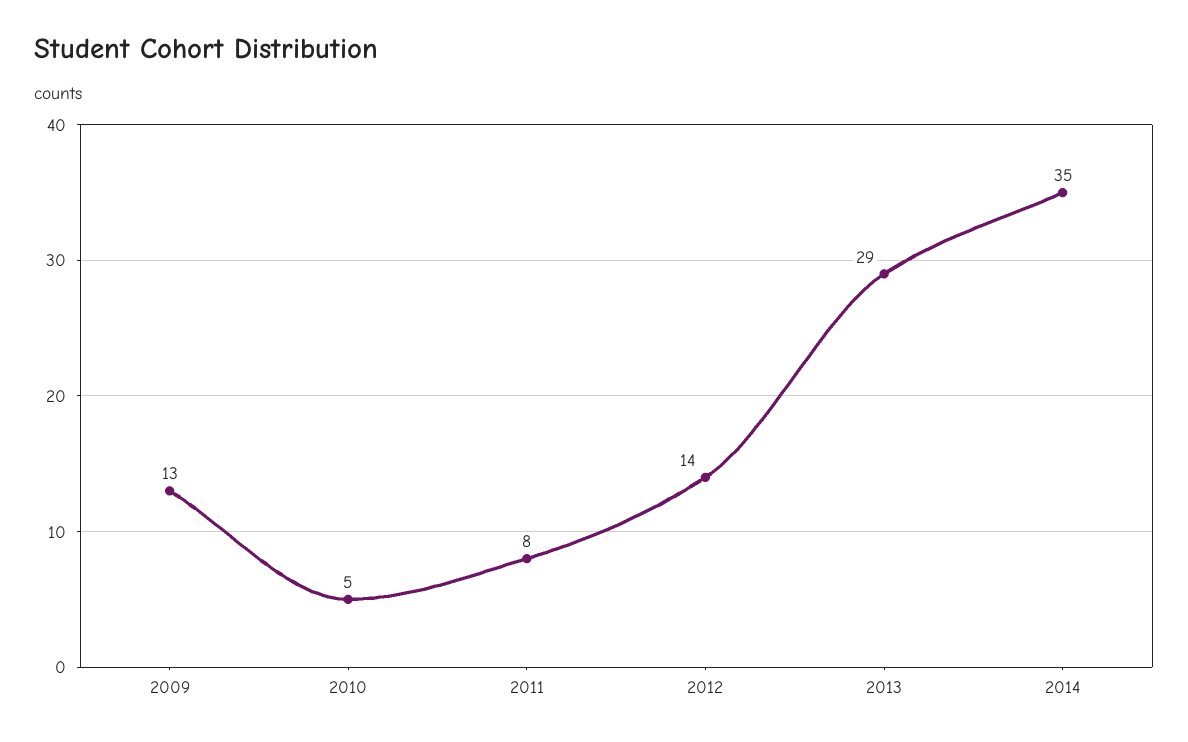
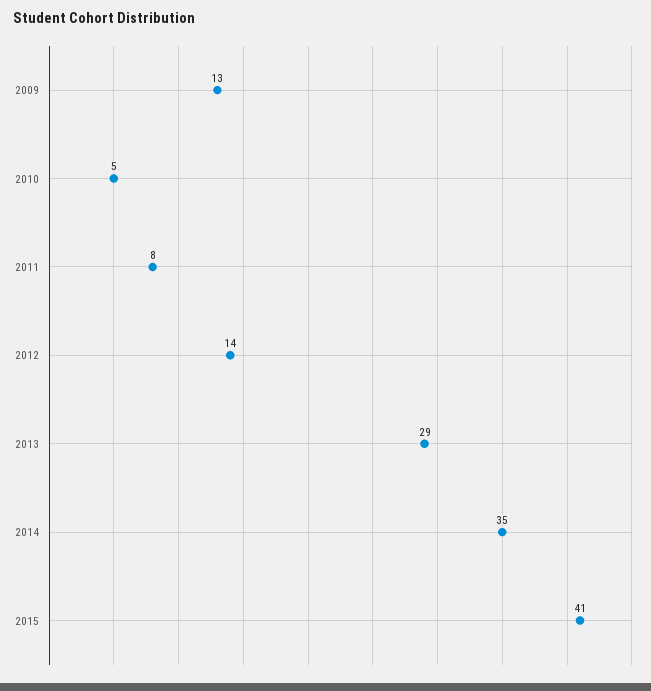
2015: none -> 41

